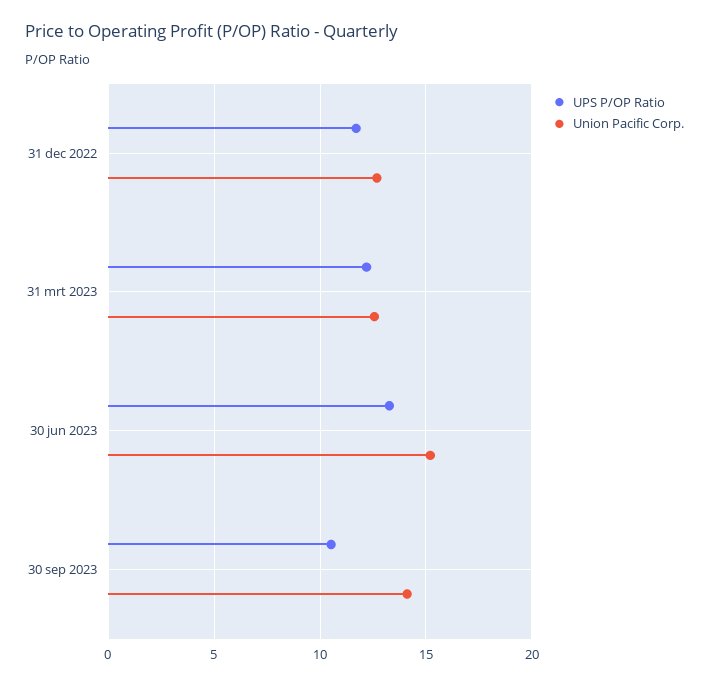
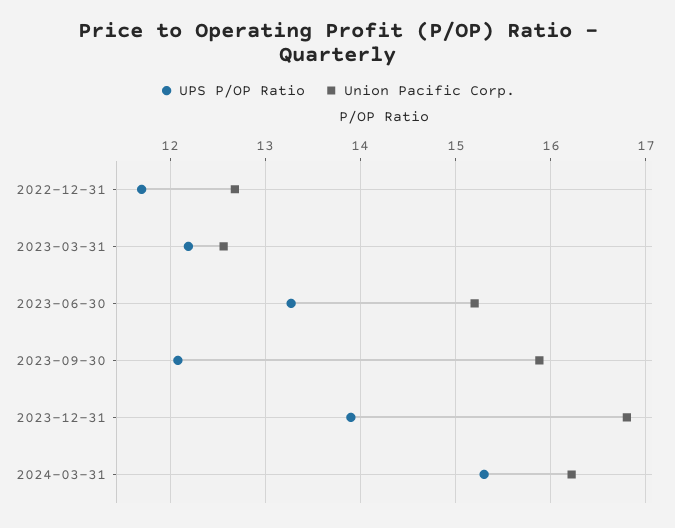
UPS P/OP Ratio, 30 sep 2023: 10.5 -> 12.1
Union Pacific Corp., 30 sep 2023: 14 -> 15.9
UPS P/OP Ratio, 2023-12-31: none -> 13.9
Union Pacific Corp., 2023-12-31: none -> 16.8
UPS P/OP Ratio, 2024-03-31: none -> 15.3
Union Pacific Corp., 2024-03-31: none -> 16.2

